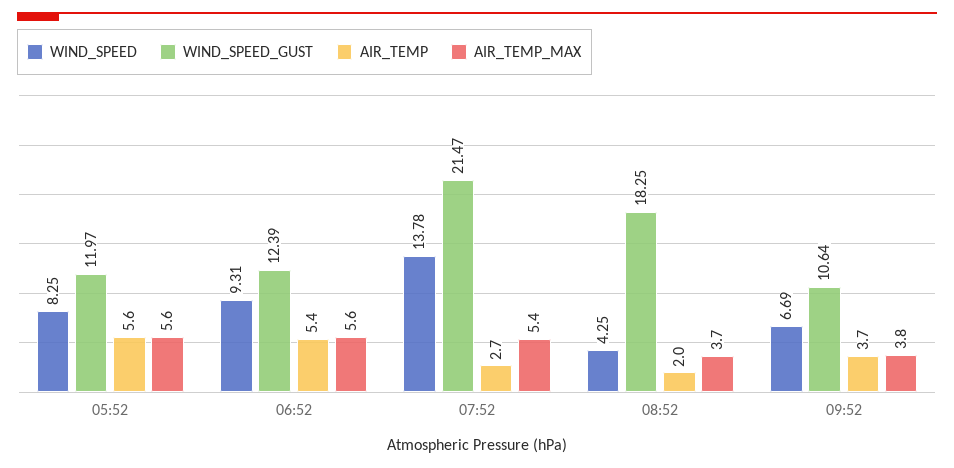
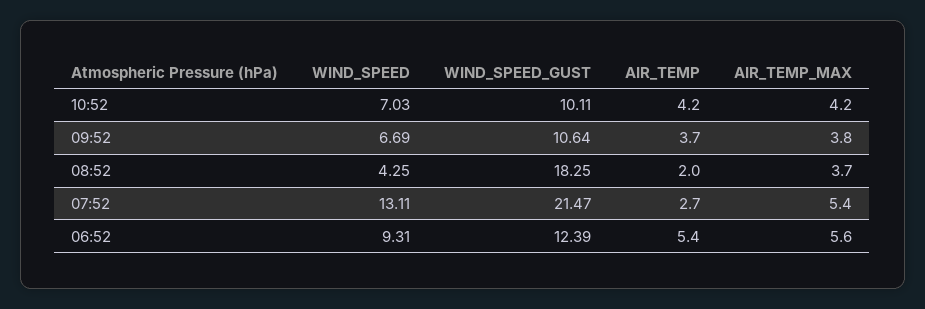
WIND_SPEED, 05:52: 8.25 -> none
WIND_SPEED_GUST, 05:52: 11.97 -> none
AIR_TEMP, 05:52: 5.6 -> none
AIR_TEMP_MAX, 05:52: 5.6 -> none
WIND_SPEED, 07:52: 13.78 -> 13.11
WIND_SPEED, 10:52: none -> 7.03
WIND_SPEED_GUST, 10:52: none -> 10.11
AIR_TEMP, 10:52: none -> 4.2
AIR_TEMP_MAX, 10:52: none -> 4.2

